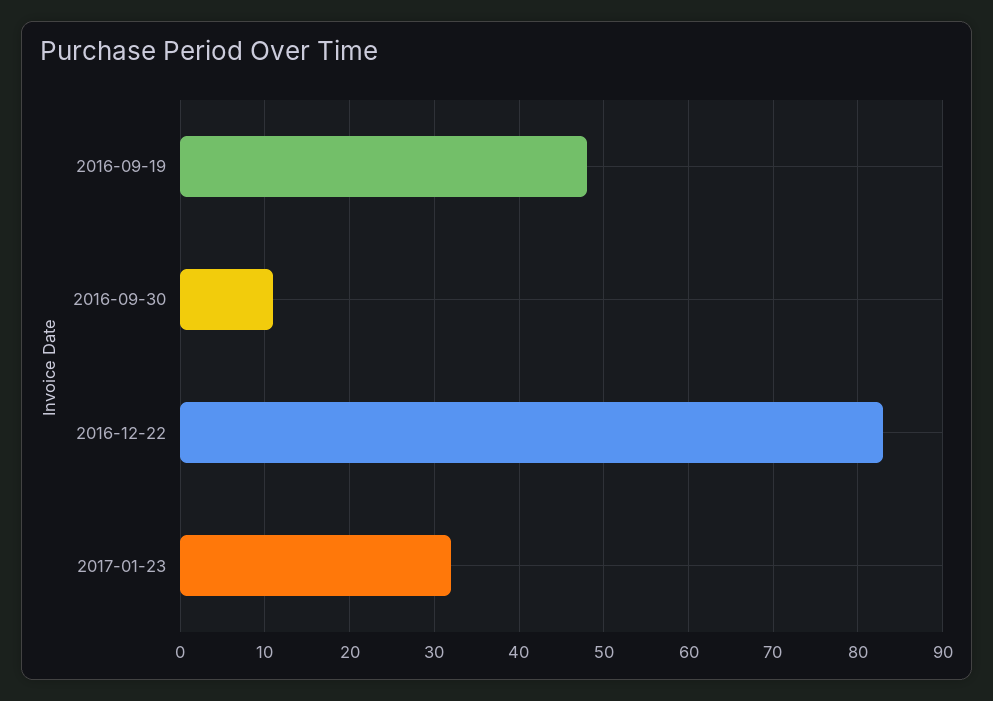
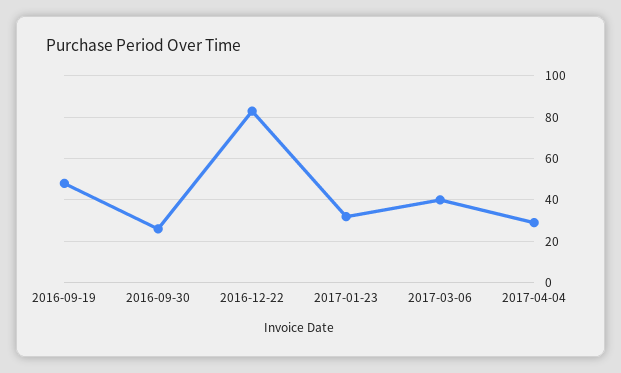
2016-09-30: 11 -> 25
2017-03-06: none -> 40
2017-04-04: none -> 30

